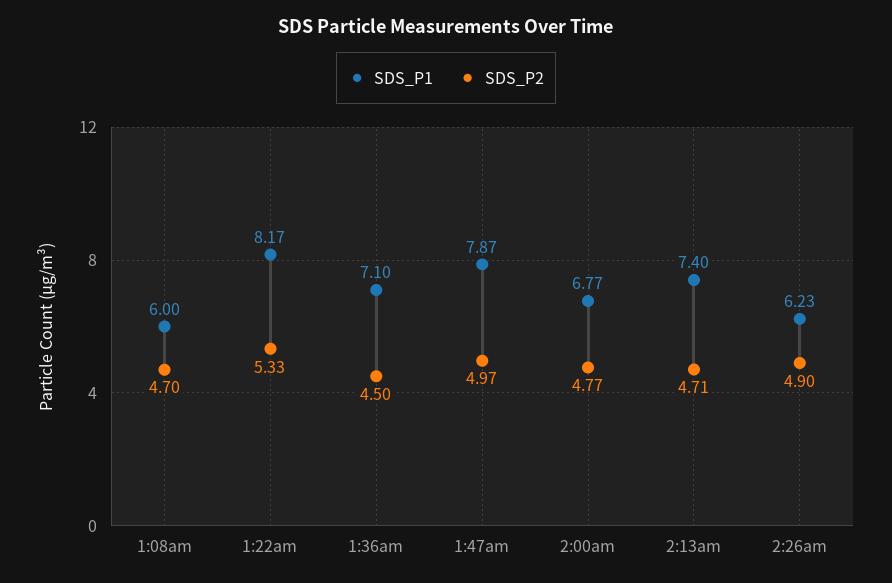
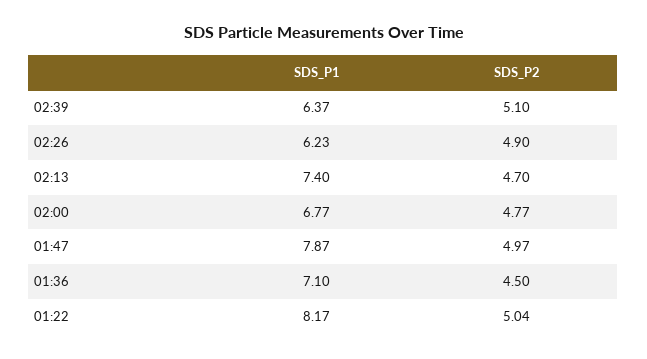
SDS_P1, 1:08am: 6 -> none
SDS_P2, 1:08am: 4.7 -> none
SDS_P2, 1:22am: 5.33 -> 5.04
SDS_P2, 2:13am: 4.71 -> 4.7
SDS_P1, 02:39: none -> 6.37
SDS_P2, 02:39: none -> 5.1

